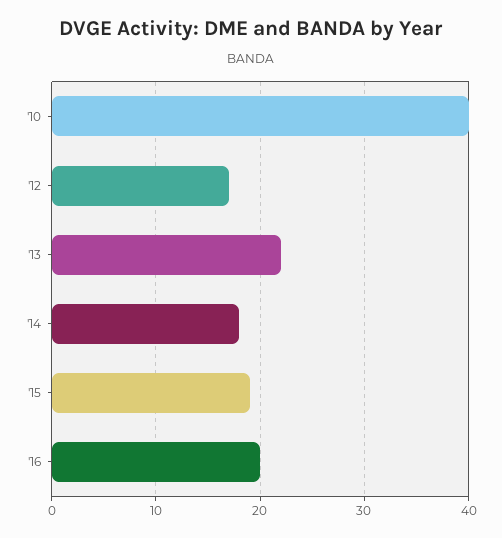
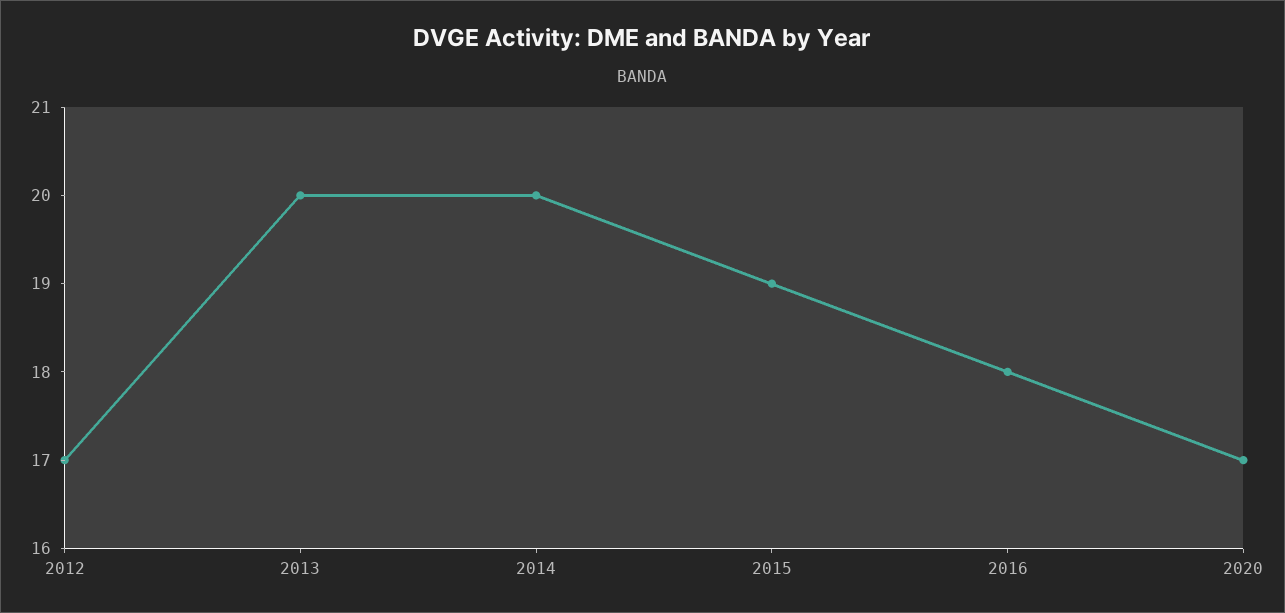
'10: 40 -> none
'13: 22 -> 20
'14: 18 -> 20
'16: 20 -> 18
2020: none -> 17

